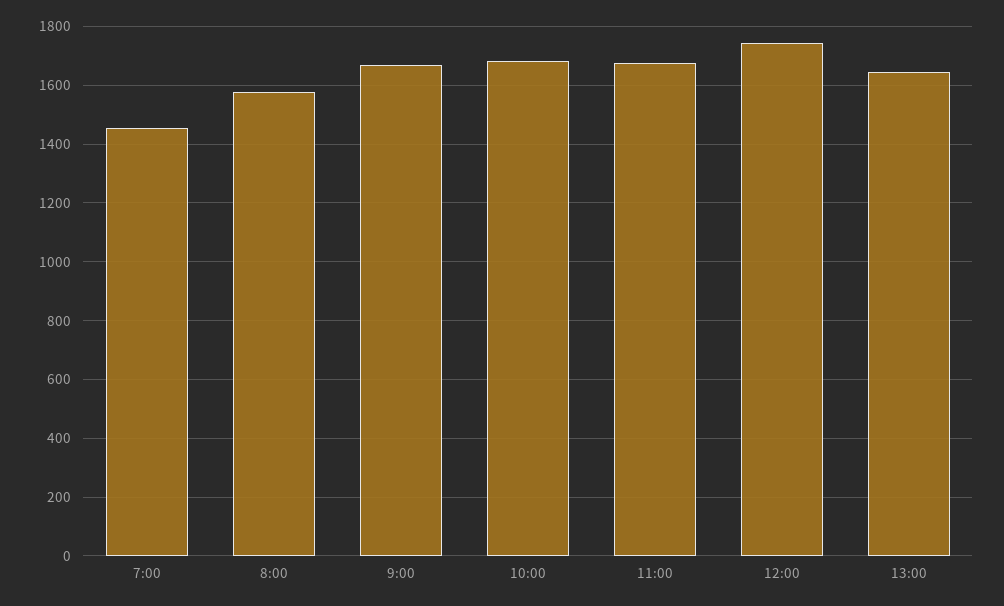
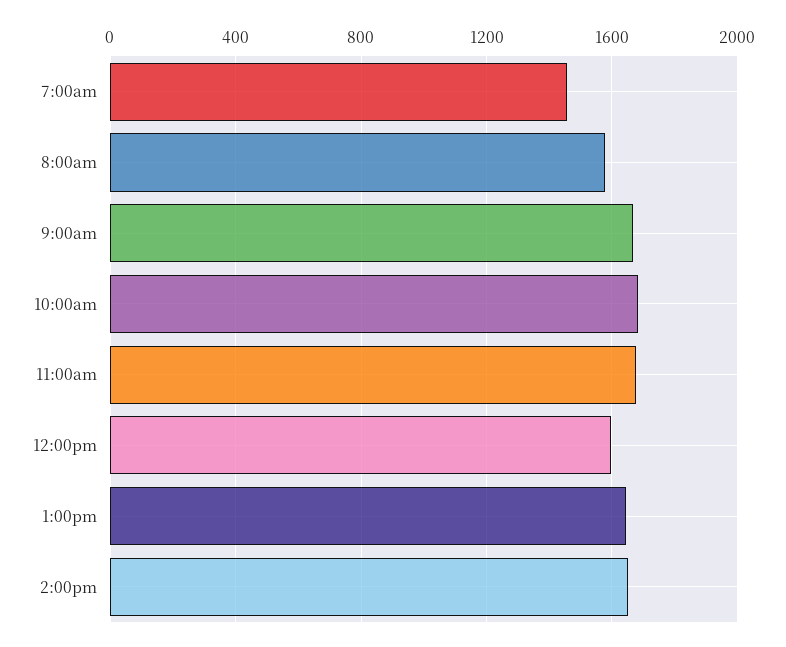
12:00: 1750 -> 1600
2:00pm: none -> 1650

